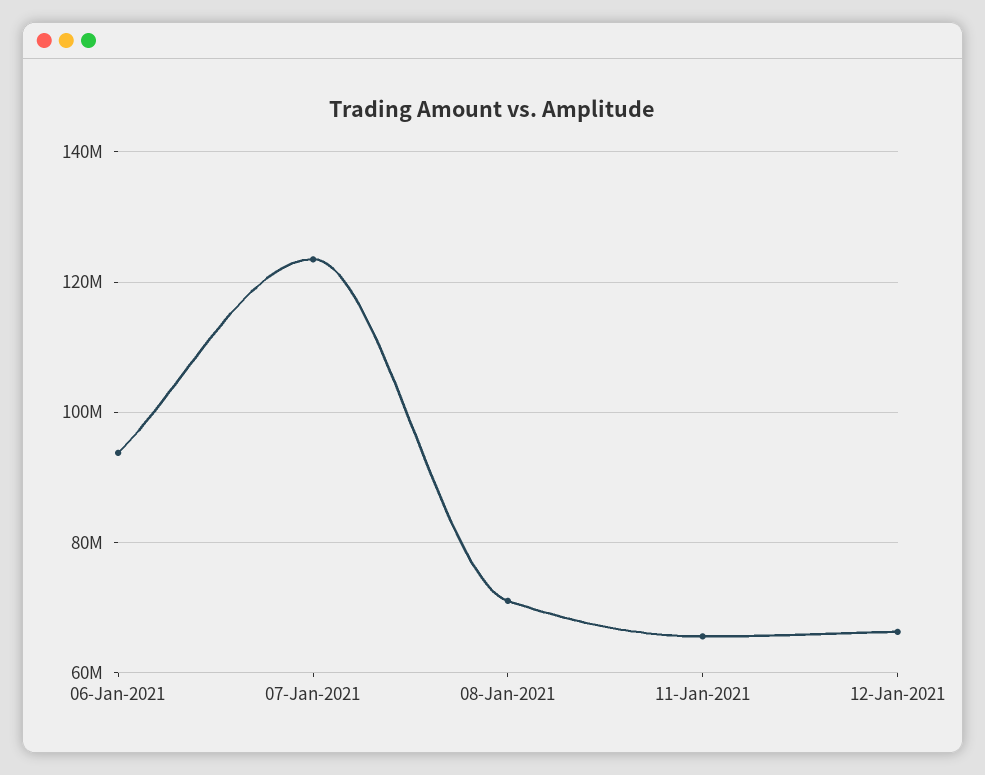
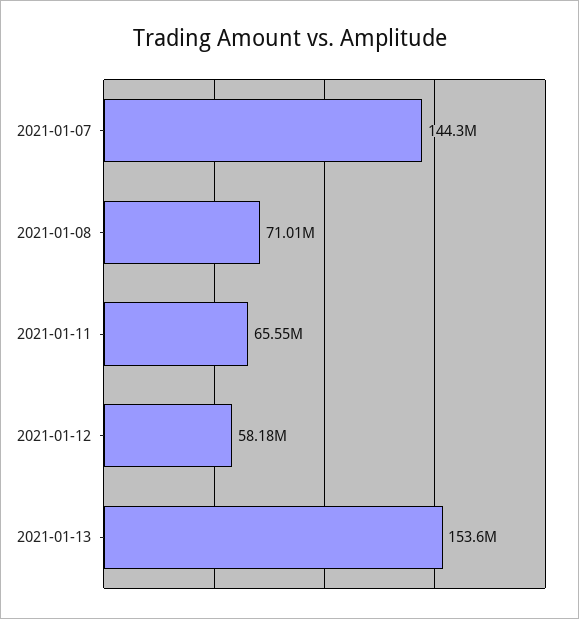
06-Jan-2021: 94000000 -> none
07-Jan-2021: 124000000 -> 144300000
12-Jan-2021: 66000000 -> 58180000
2021-01-13: none -> 153600000

